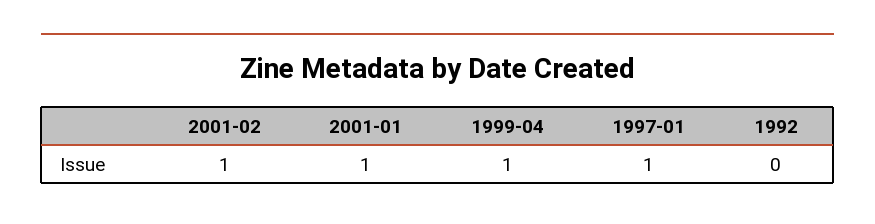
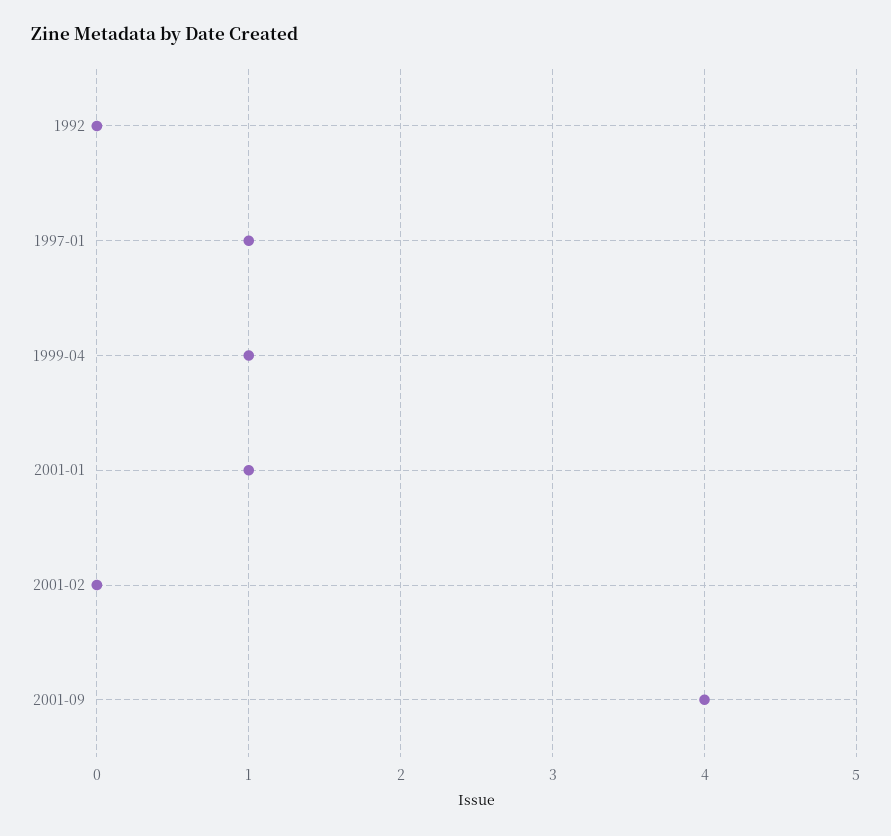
2001-02: 1 -> 0
2001-09: none -> 4

